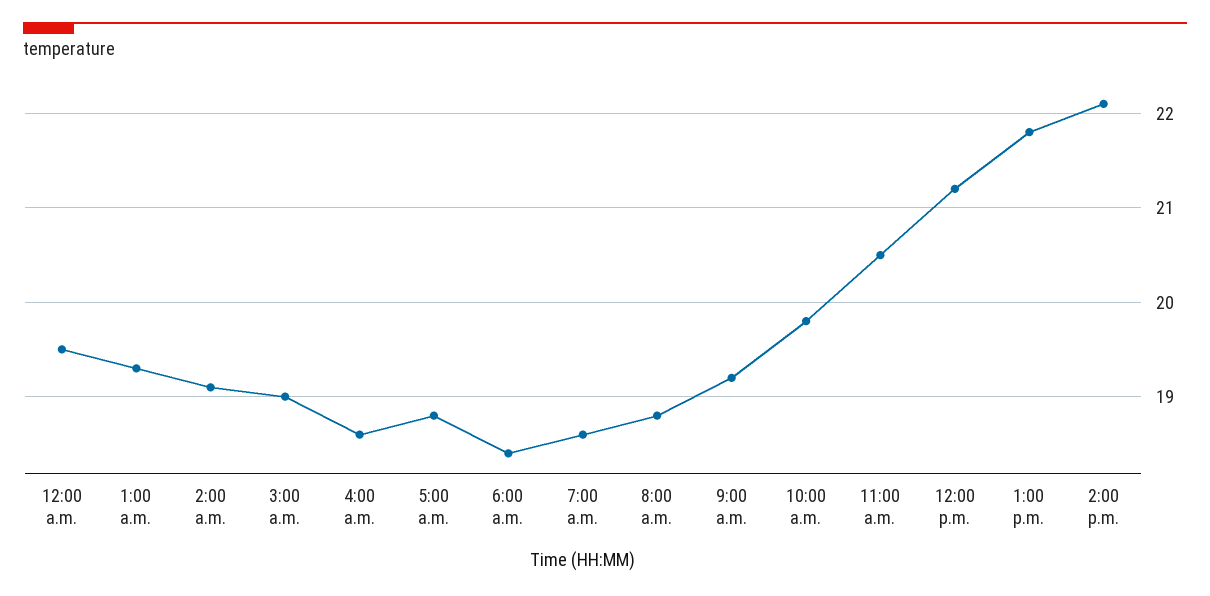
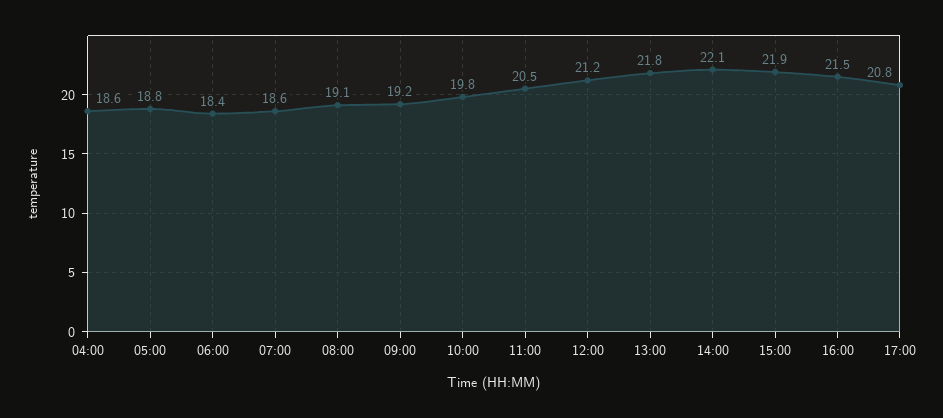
12:00 a.m.: 19.5 -> none
1:00 a.m.: 19.3 -> none
2:00 a.m.: 19.1 -> none
3:00 a.m.: 19 -> none
8:00 a.m.: 18.8 -> 19.1
15:00: none -> 21.9
16:00: none -> 21.5
17:00: none -> 20.8

